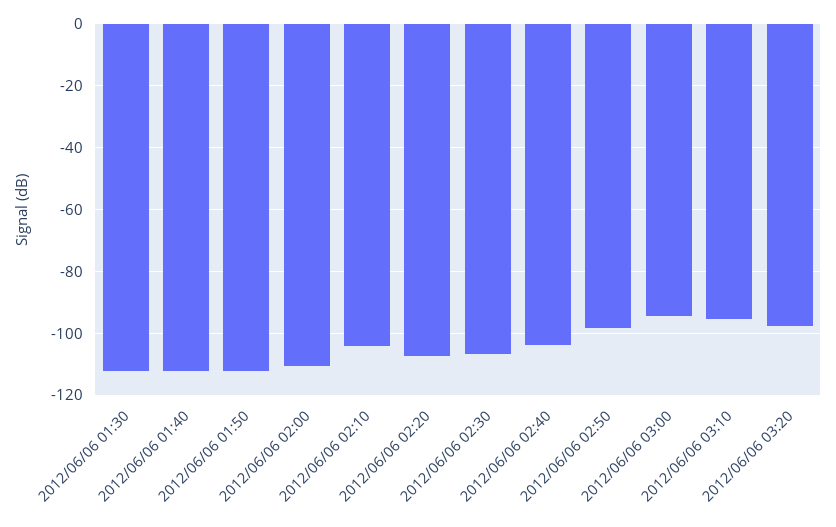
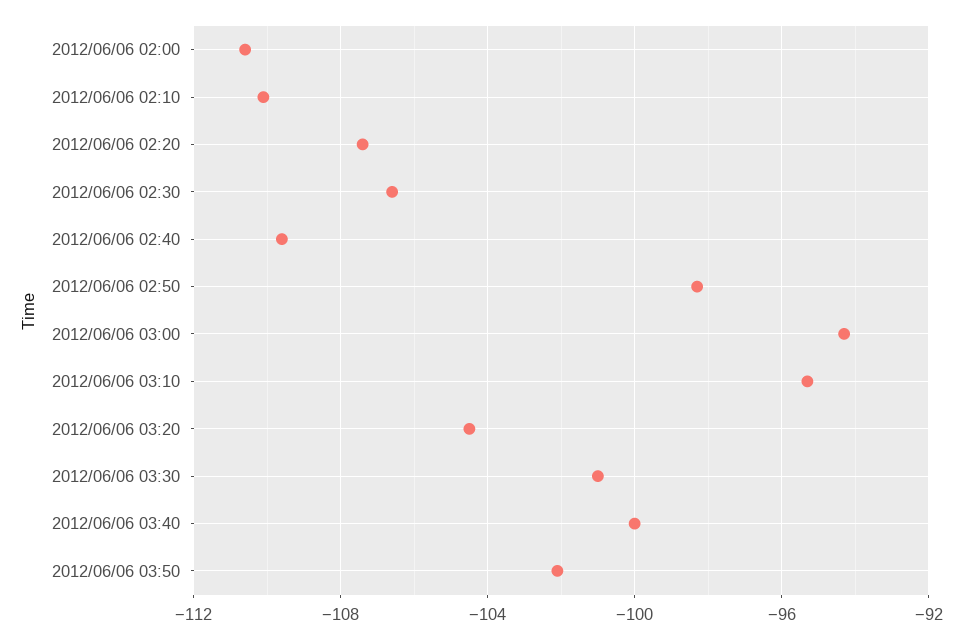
2012/06/06 01:30: -112 -> none
2012/06/06 01:40: -112 -> none
2012/06/06 01:50: -112 -> none
2012/06/06 02:10: -104 -> -110
2012/06/06 02:40: -104 -> -109.5
2012/06/06 03:20: -98 -> -104.5
2012/06/06 03:30: none -> -101
2012/06/06 03:40: none -> -100
2012/06/06 03:50: none -> -102

